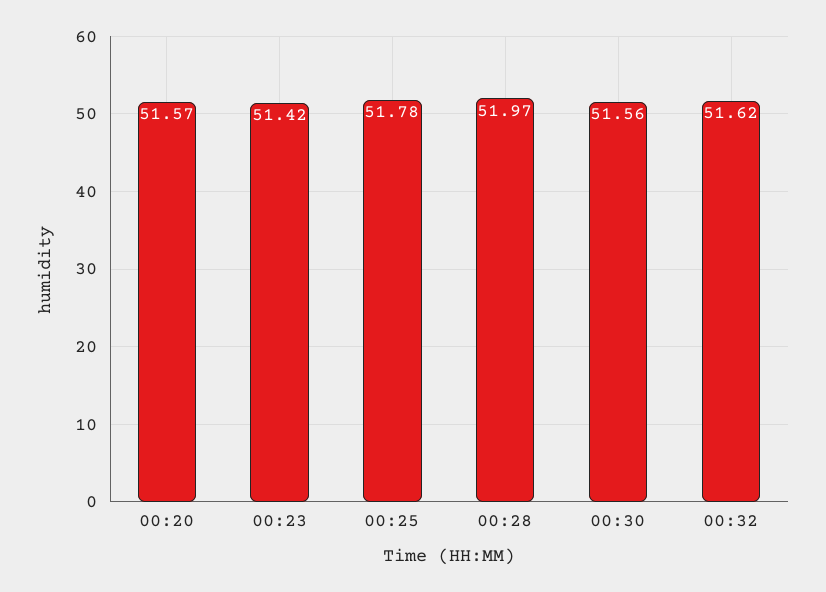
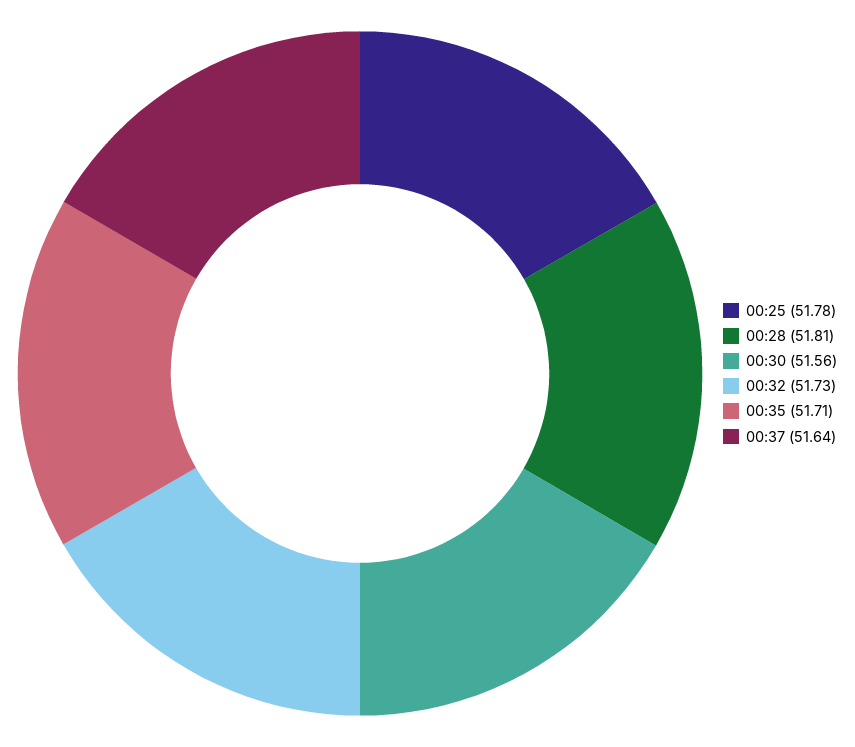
00:20: 51.57 -> none
00:23: 51.42 -> none
00:28: 51.97 -> 51.81
00:32: 51.62 -> 51.73
00:35: none -> 51.71
00:37: none -> 51.64

